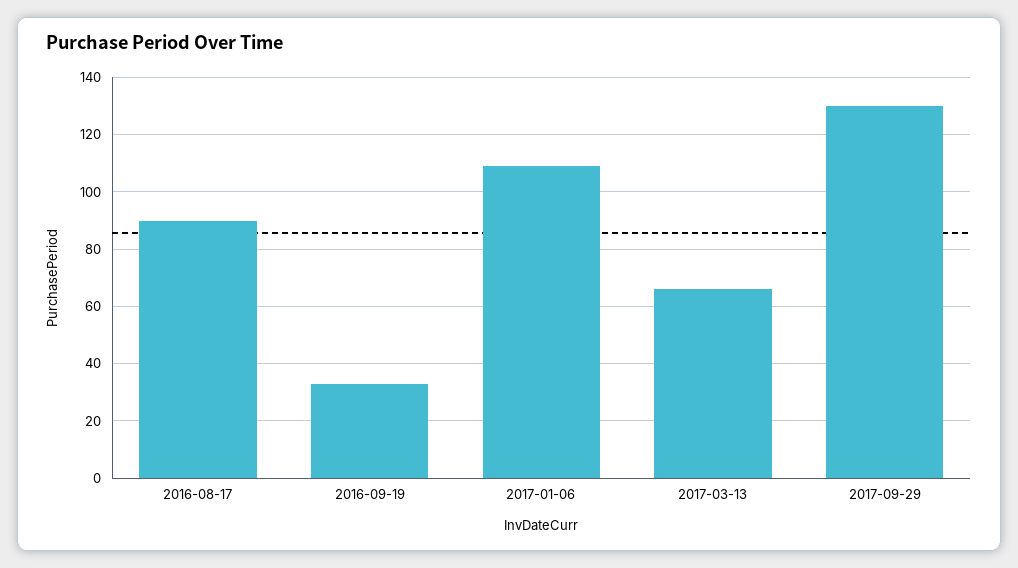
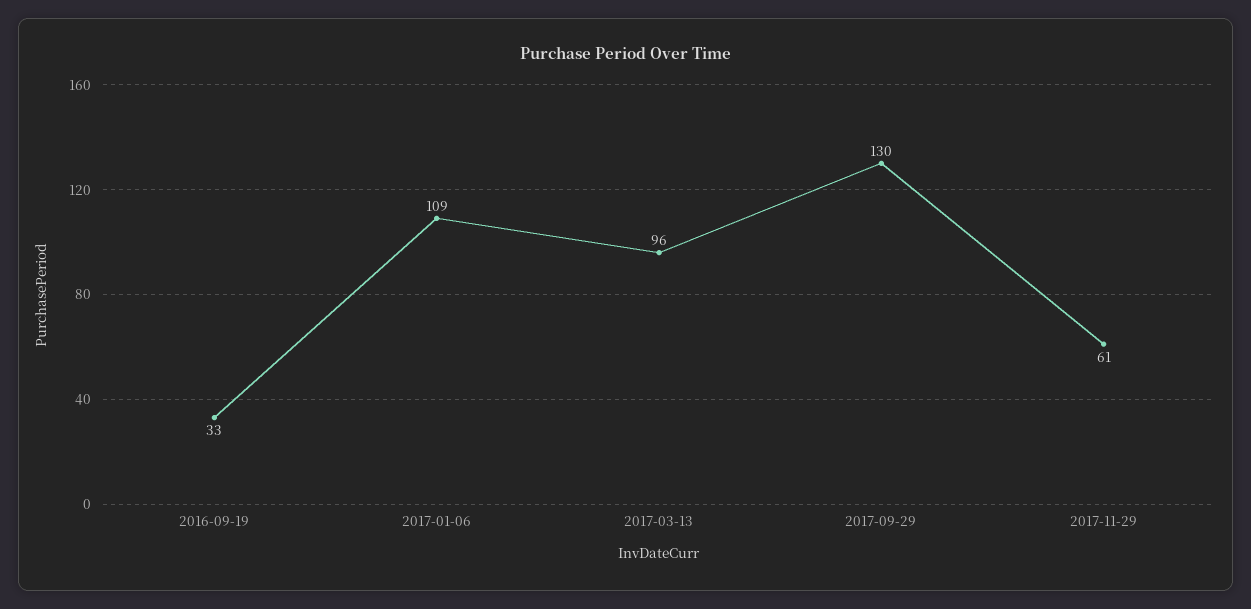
2016-08-17: 90 -> none
2017-03-13: 65 -> 96
2017-11-29: none -> 61

